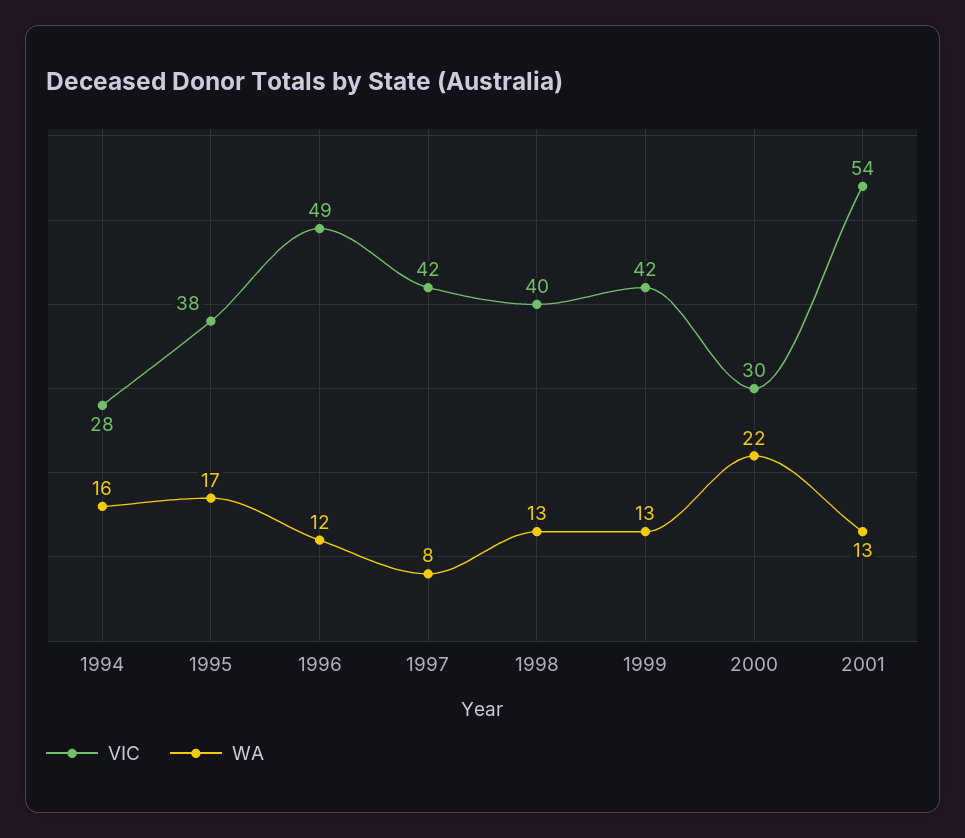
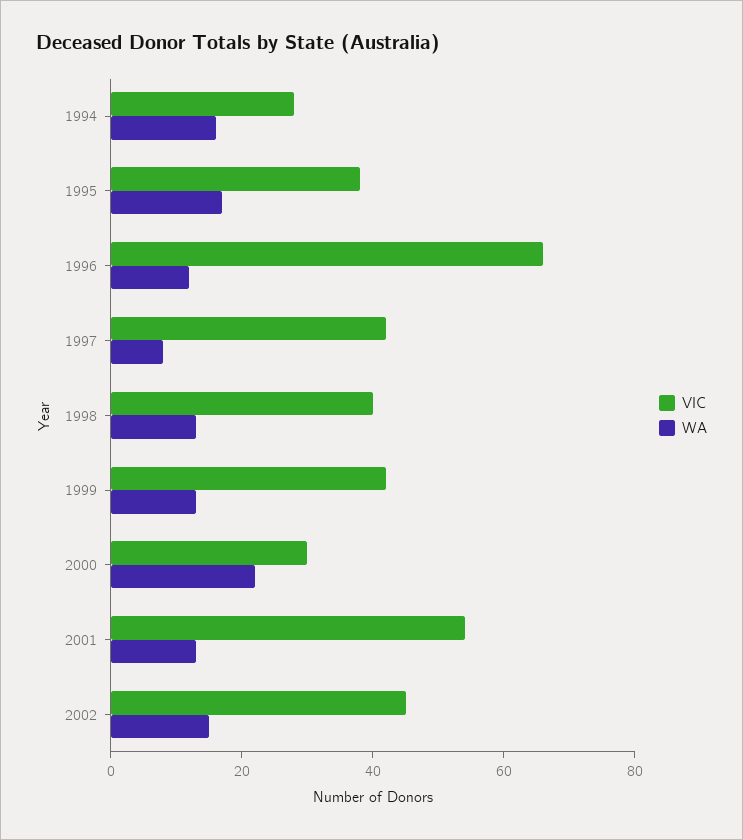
VIC, 1996: 49 -> 65
VIC, 2002: none -> 45
WA, 2002: none -> 15

